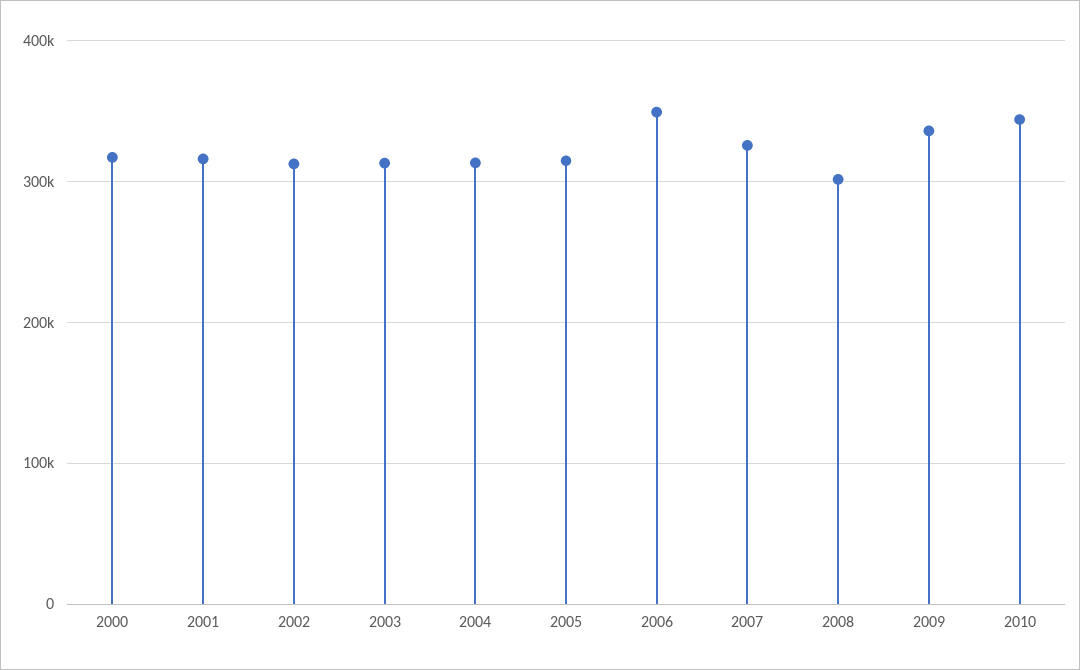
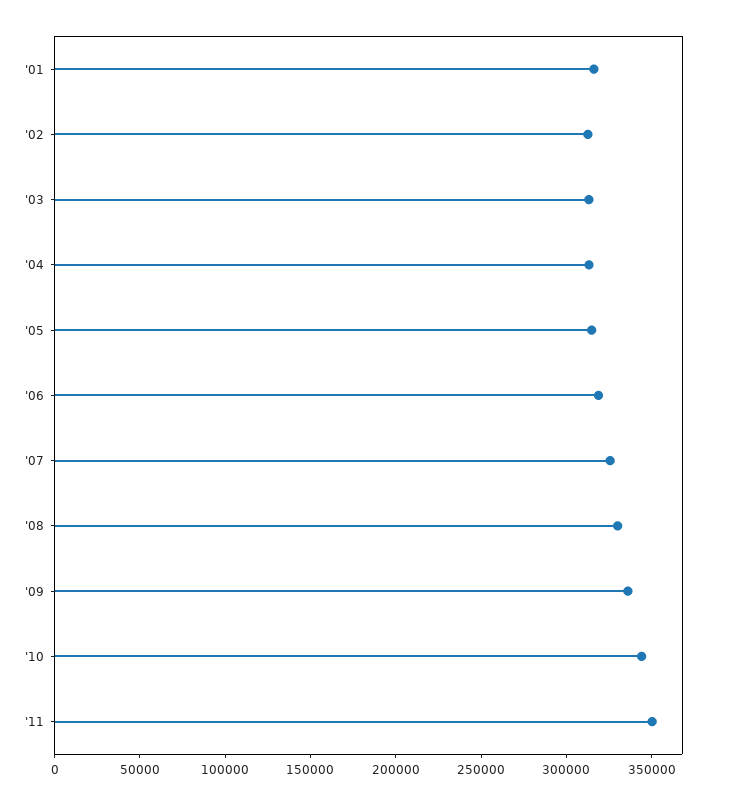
2000: 320000 -> none
2006: 350000 -> 320000
2008: 300000 -> 330000
'11: none -> 350000

